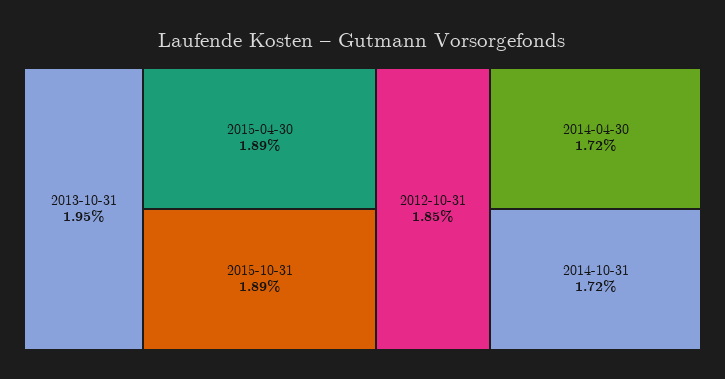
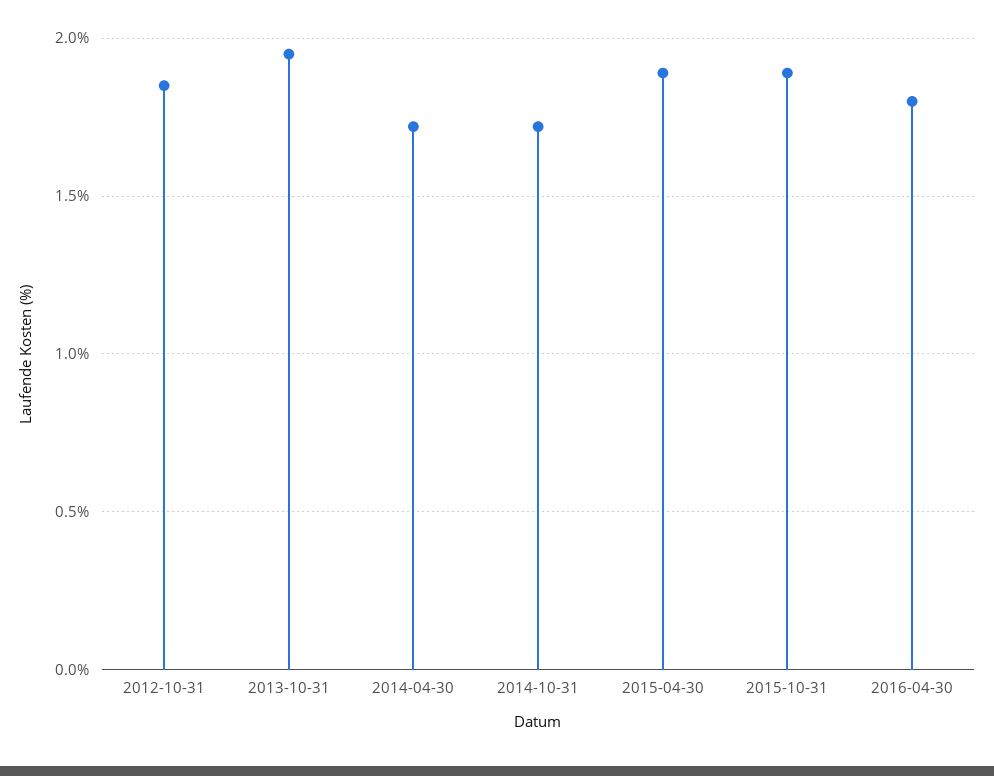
2016-04-30: none -> 1.8

